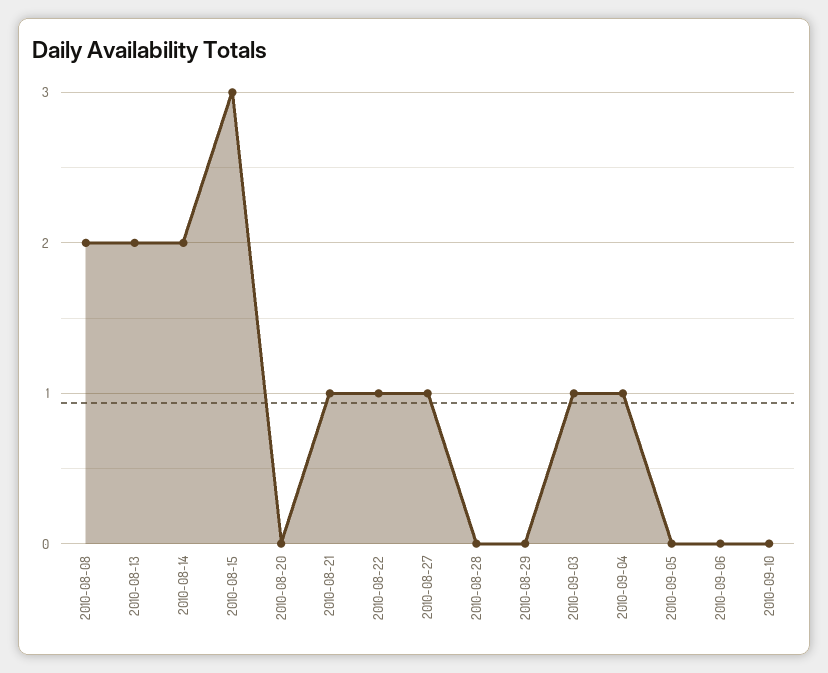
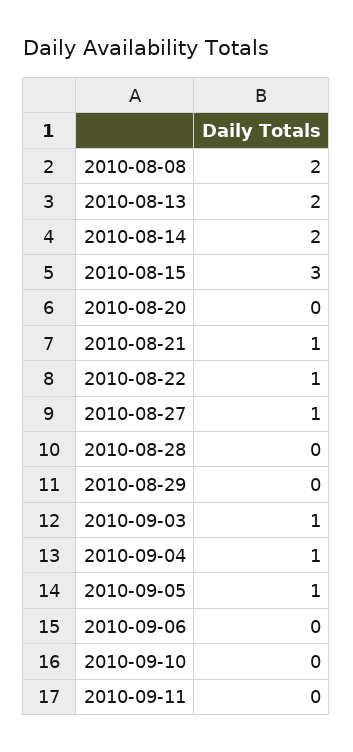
2010-09-05: 0 -> 1
2010-09-11: none -> 0

